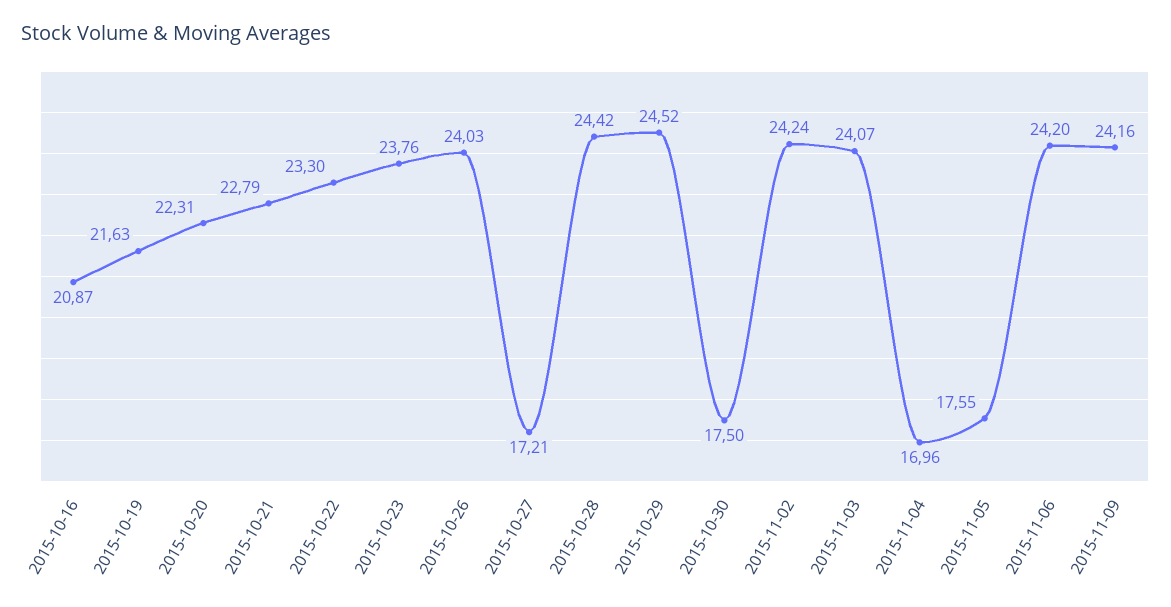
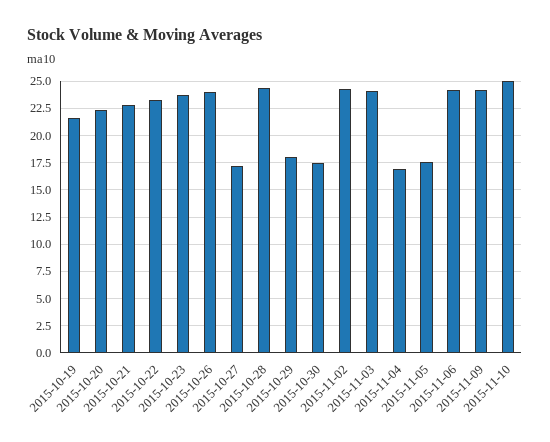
2015-10-16: 20.87 -> none
2015-10-29: 24.52 -> 17.5
2015-11-10: none -> 25

